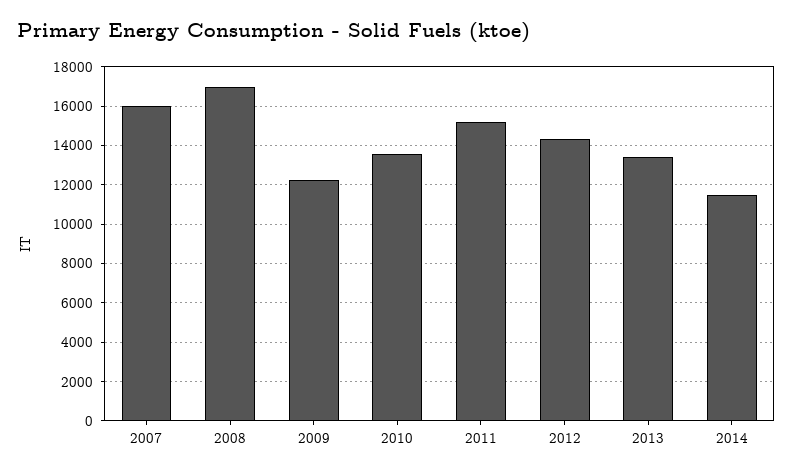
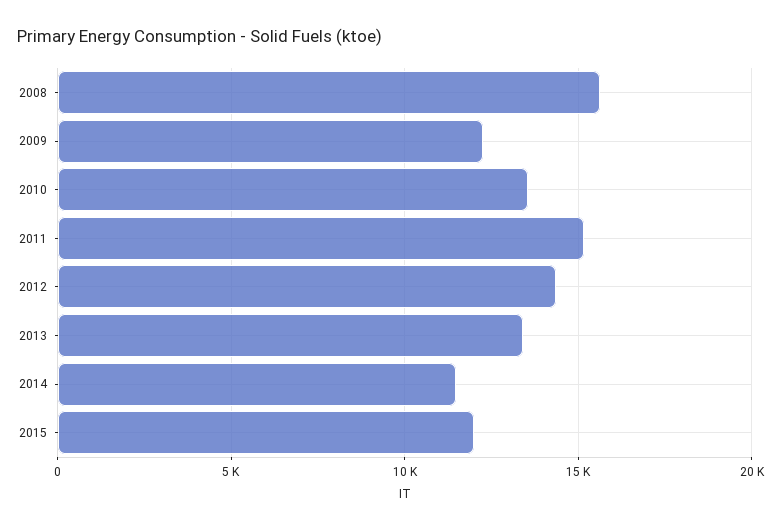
2007: 16000 -> none
2008: 17000 -> 15500
2015: none -> 12000

